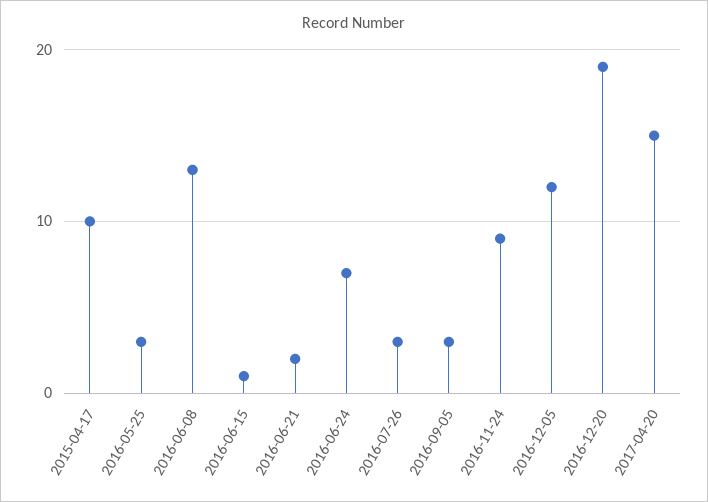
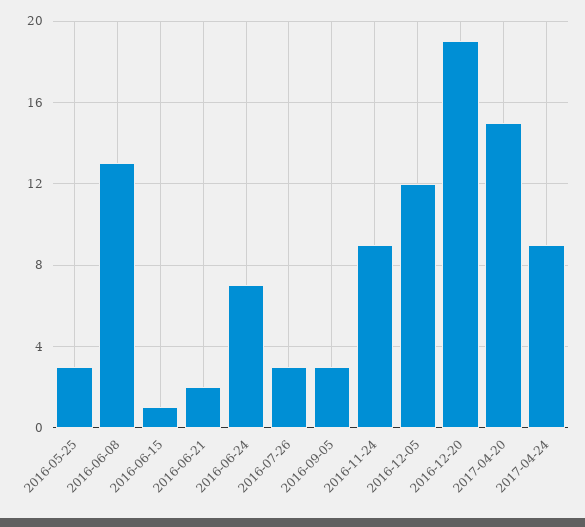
2015-04-17: 10 -> none
2017-04-24: none -> 9

